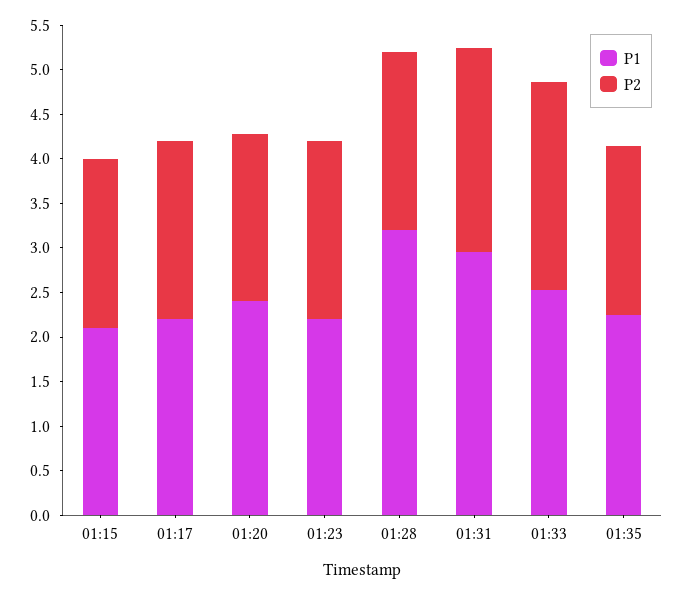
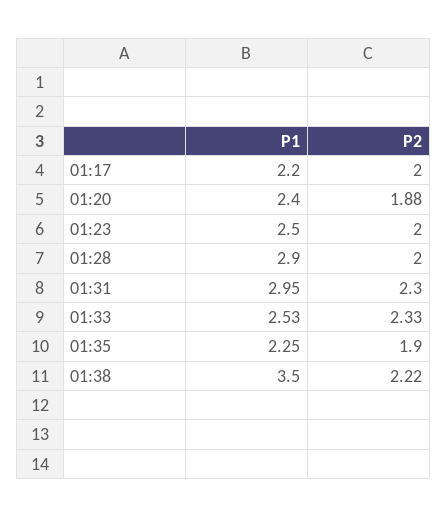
P1, 01:15: 2.1 -> none
P2, 01:15: 1.9 -> none
P1, 01:23: 2.2 -> 2.5
P1, 01:28: 3.2 -> 2.9
P1, 01:38: none -> 3.5
P2, 01:38: none -> 2.22

